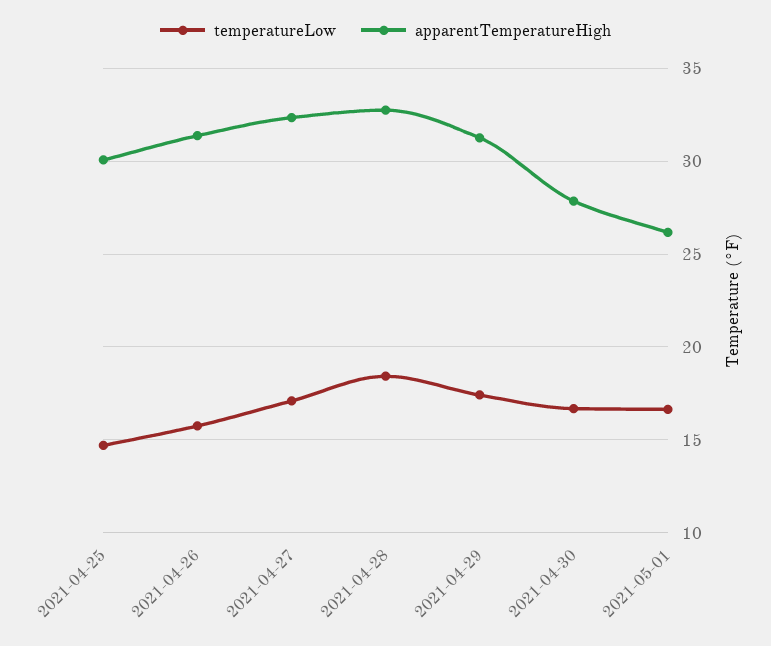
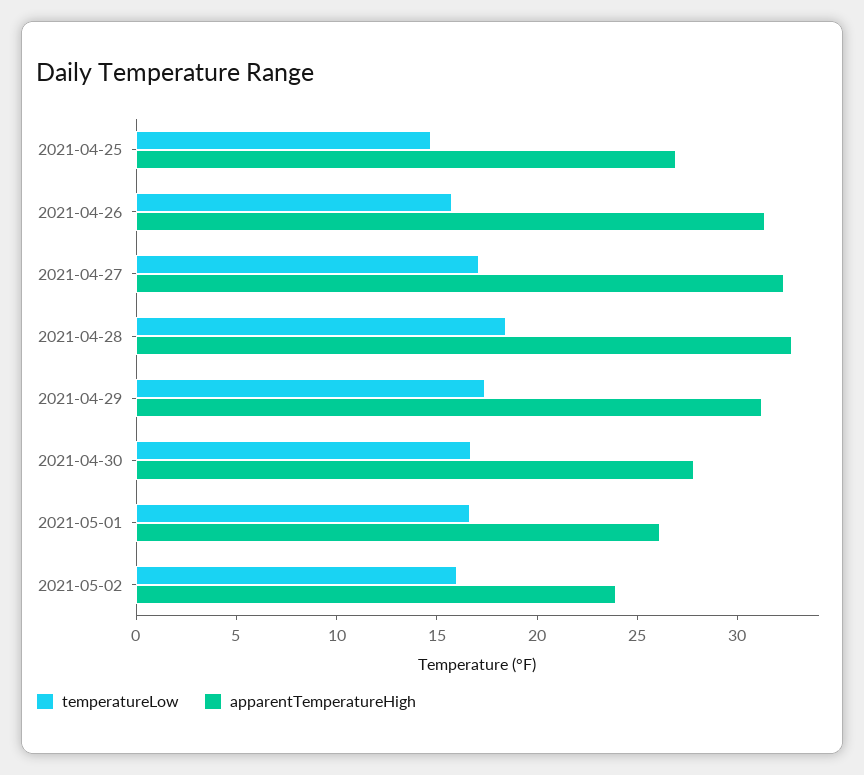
apparentTemperatureHigh, 2021-04-25: 30 -> 27
temperatureLow, 2021-05-02: none -> 16
apparentTemperatureHigh, 2021-05-02: none -> 24

